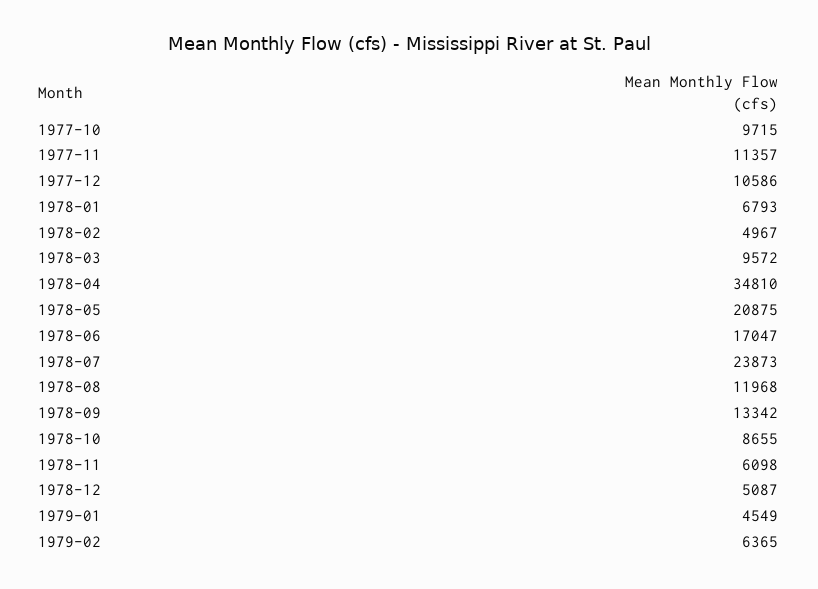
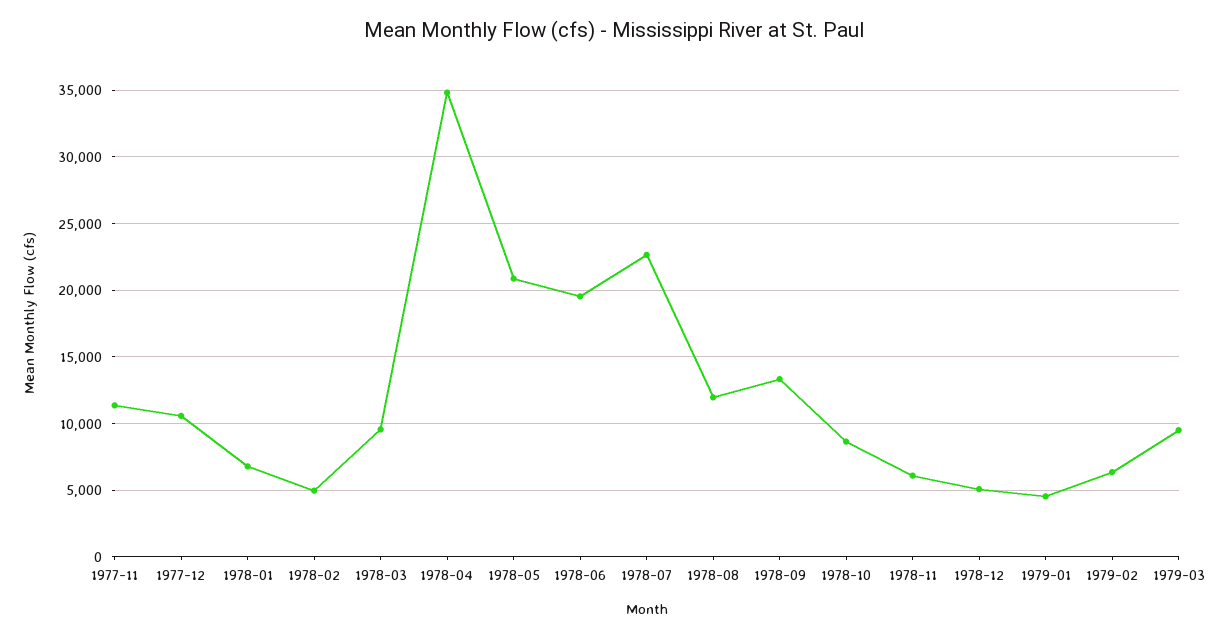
1977-10: 9715 -> none
1978-06: 17047 -> 19500
1978-07: 23873 -> 22500
1979-03: none -> 9500

